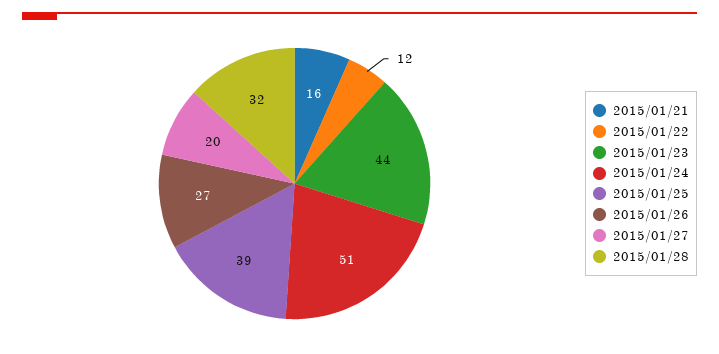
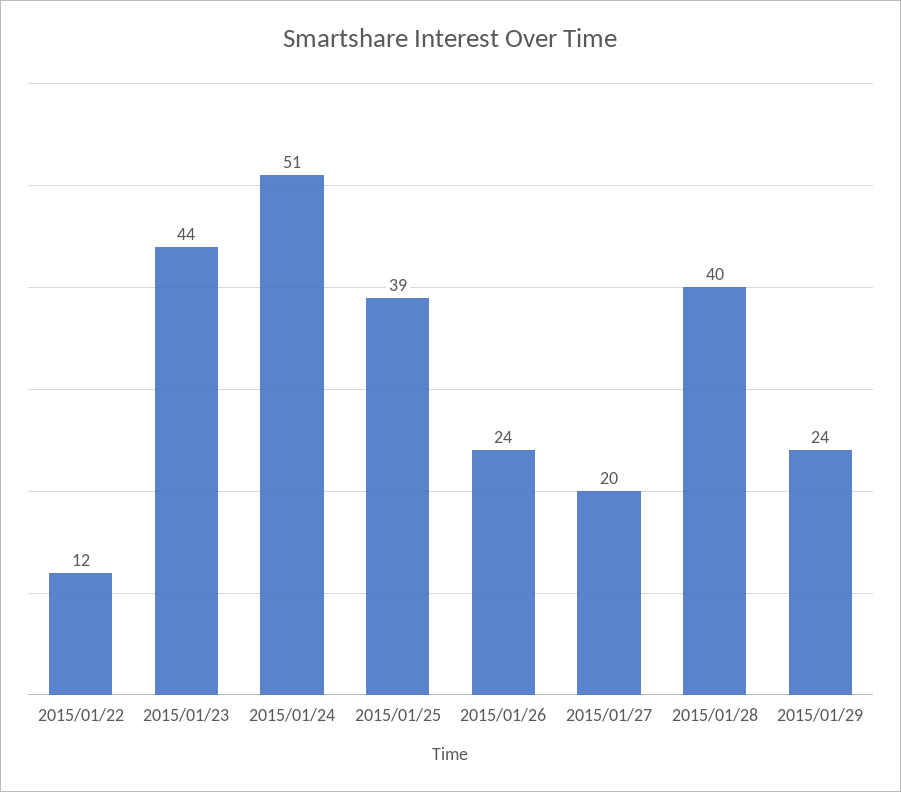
2015/01/21: 16 -> none
2015/01/26: 27 -> 24
2015/01/28: 32 -> 40
2015/01/29: none -> 24

